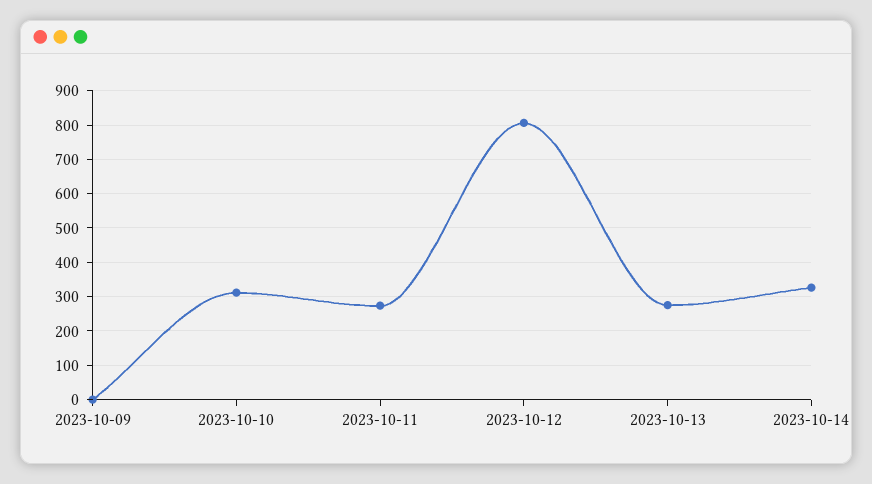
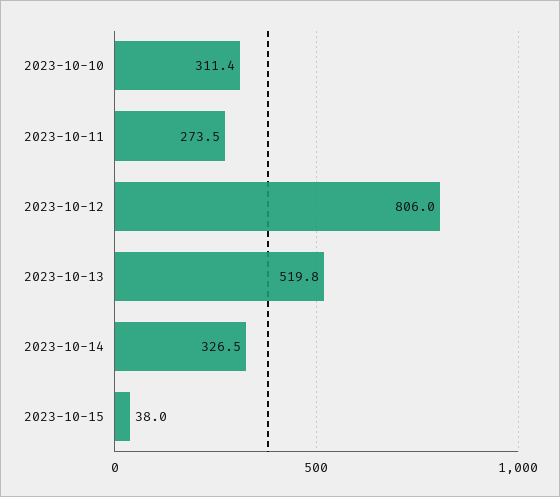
2023-10-09: 0 -> none
2023-10-13: 280 -> 519.8
2023-10-15: none -> 38

